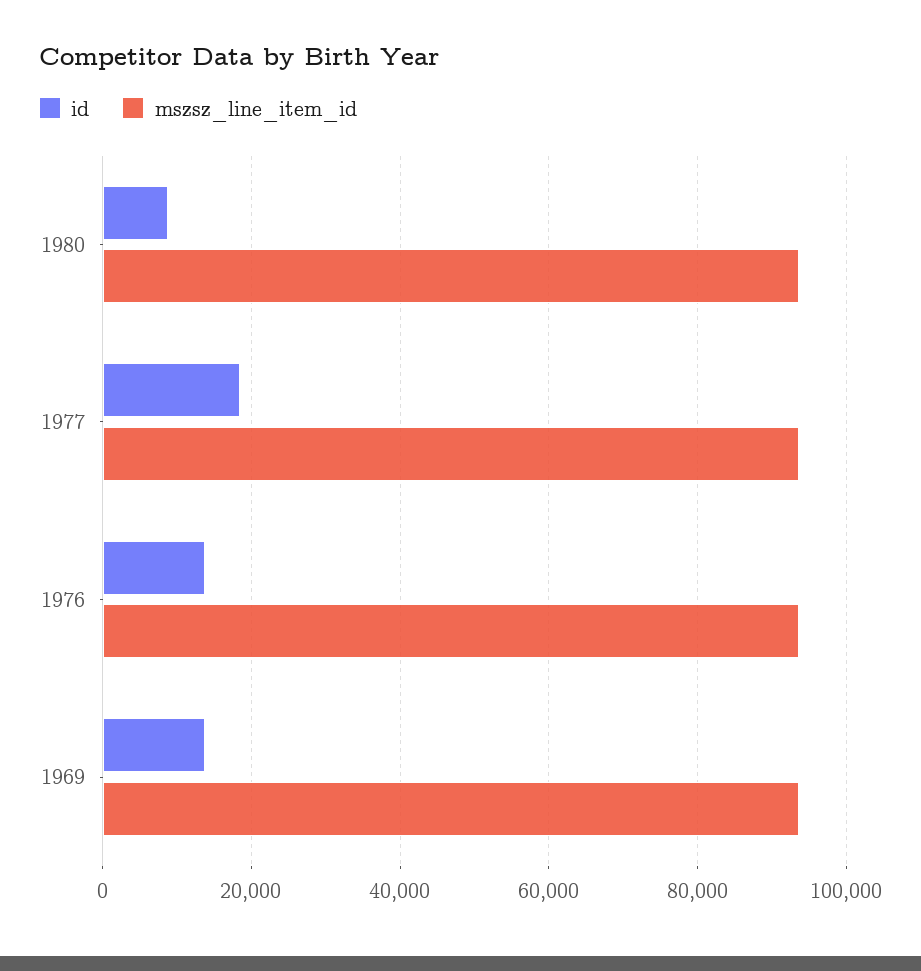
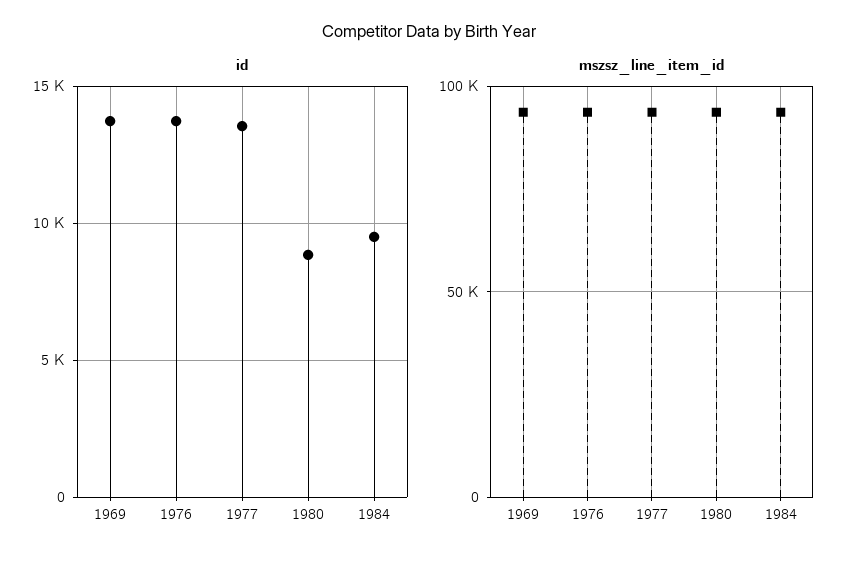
id, 1977: 18000 -> 13500
id, 1984: none -> 9500
mszsz_line_item_id, 1984: none -> 95000

